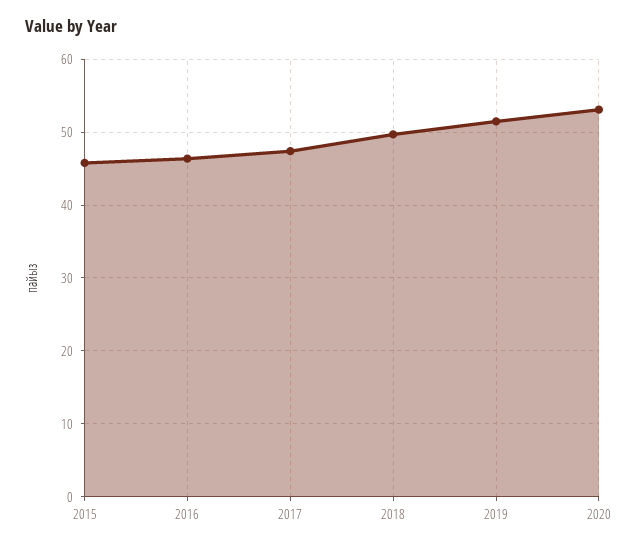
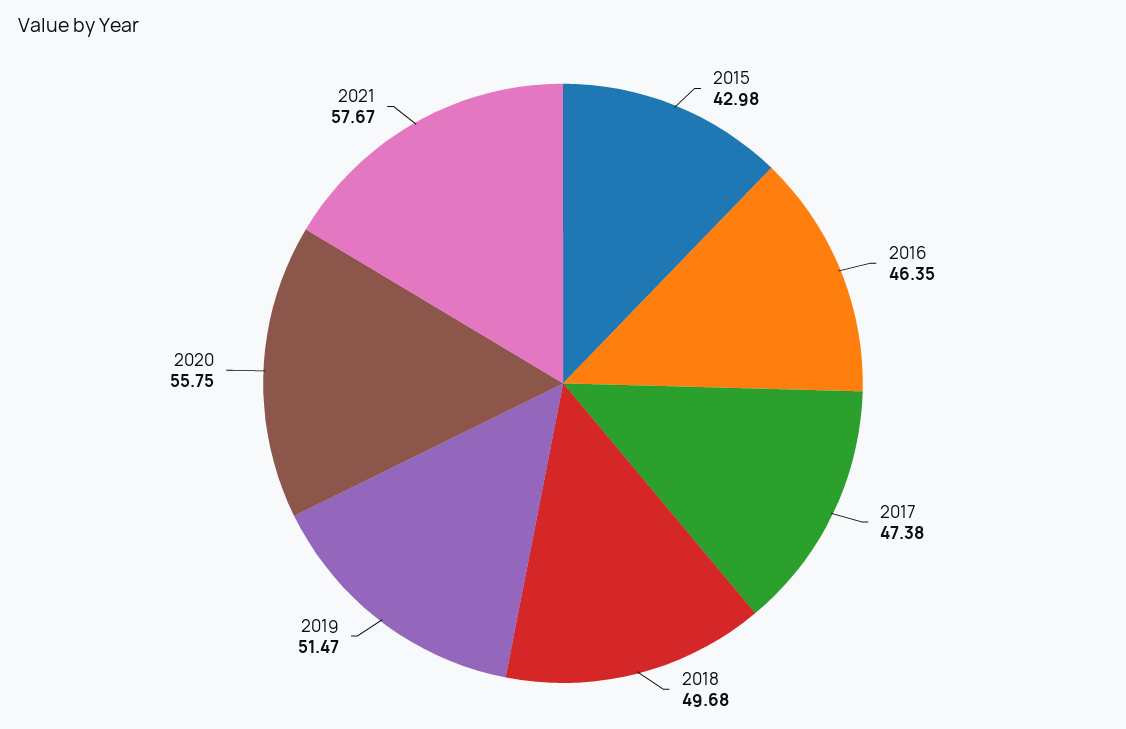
2015: 46 -> 42.98
2020: 53 -> 55.75
2021: none -> 57.67

